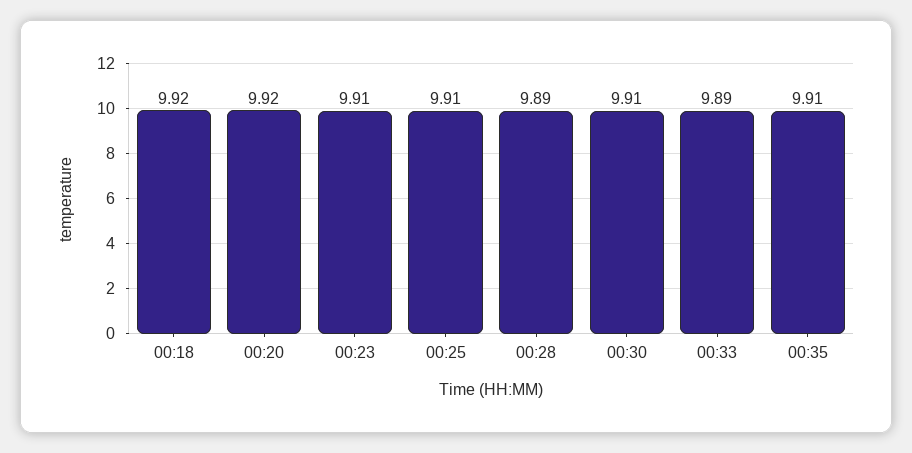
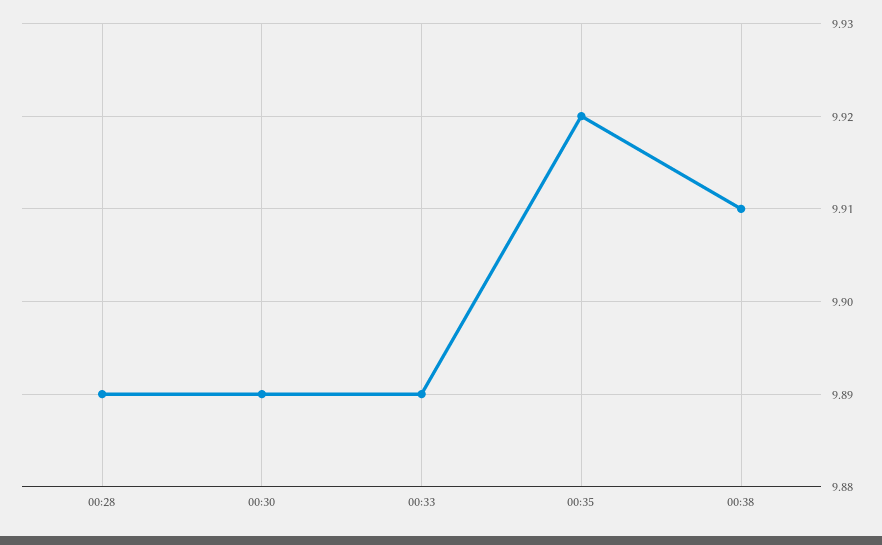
00:18: 9.92 -> none
00:20: 9.92 -> none
00:23: 9.91 -> none
00:25: 9.91 -> none
00:30: 9.91 -> 9.89
00:35: 9.91 -> 9.92
00:38: none -> 9.91

